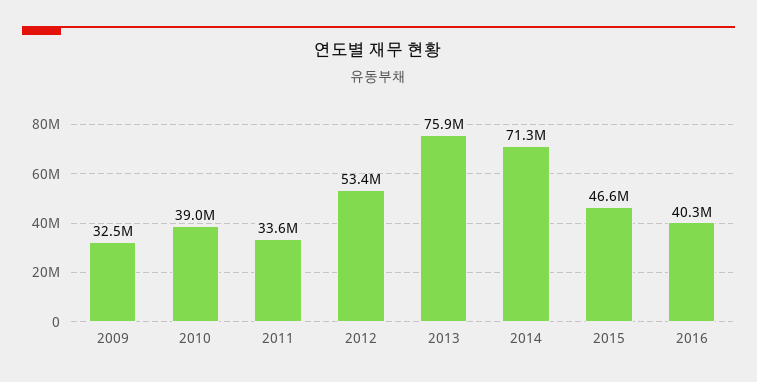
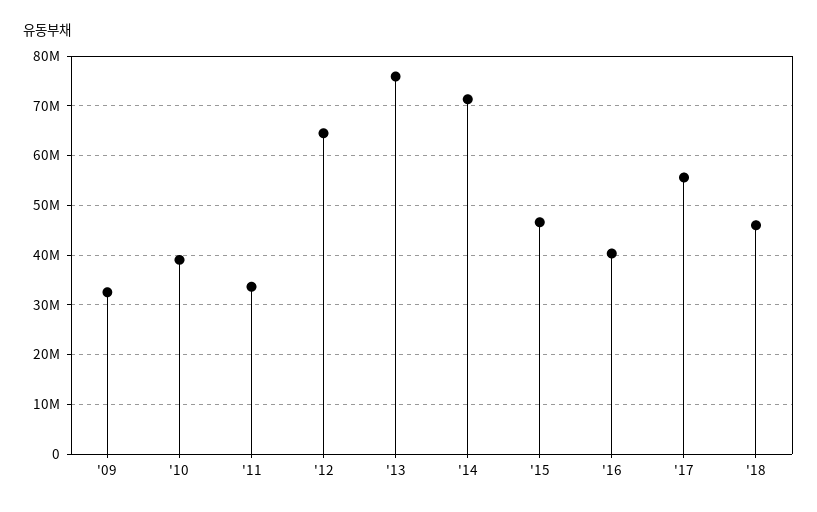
2012: 53400000 -> 64000000
'17: none -> 56000000
'18: none -> 46000000

